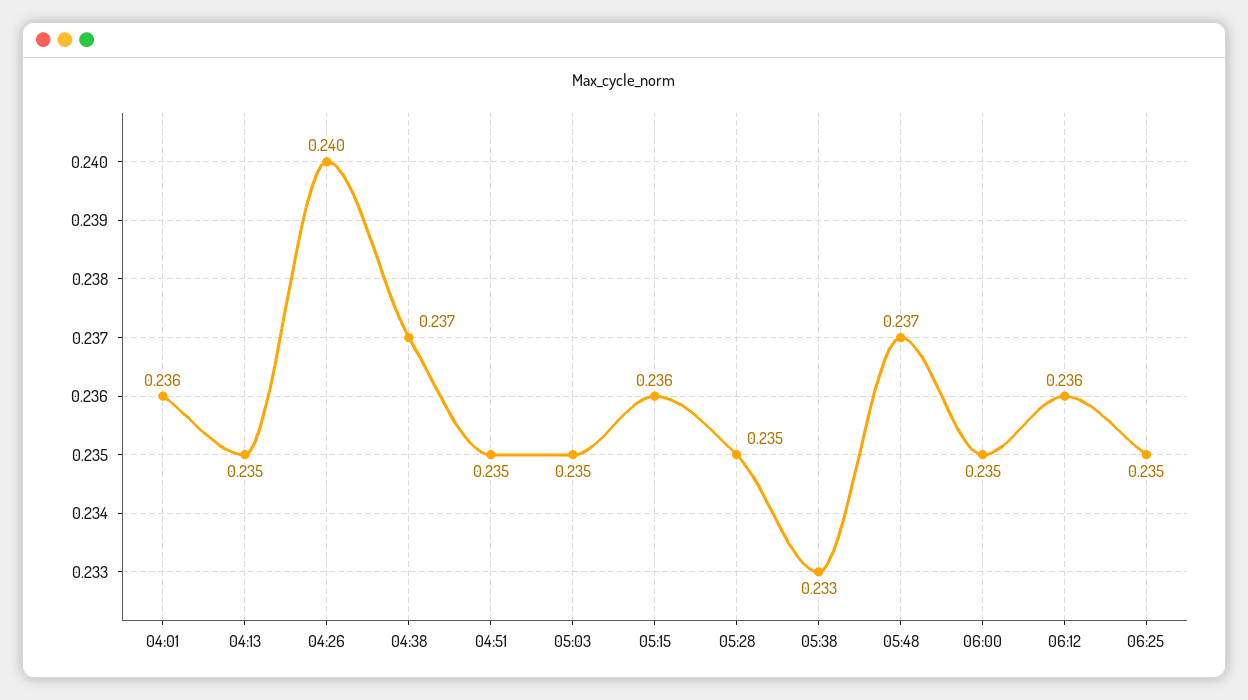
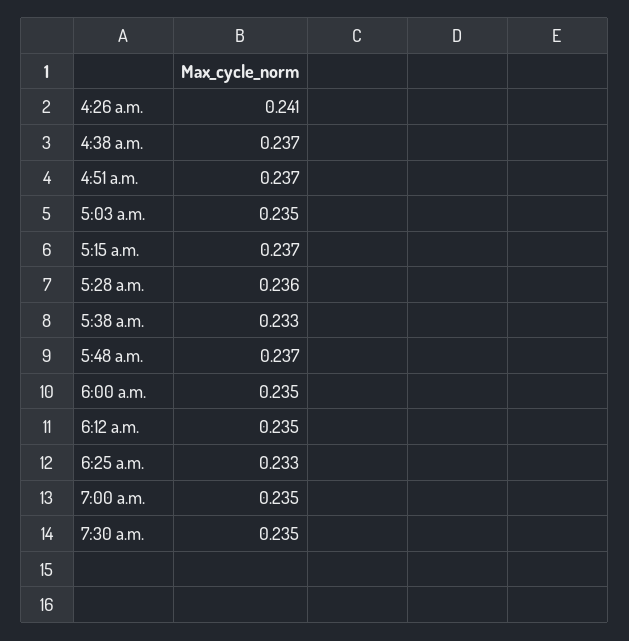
04:01: 0.236 -> none
04:13: 0.235 -> none
04:26: 0.24 -> 0.241
04:51: 0.235 -> 0.237
05:15: 0.236 -> 0.237
05:28: 0.235 -> 0.236
06:12: 0.236 -> 0.235
06:25: 0.235 -> 0.233
7:00 a.m.: none -> 0.235
7:30 a.m.: none -> 0.235

